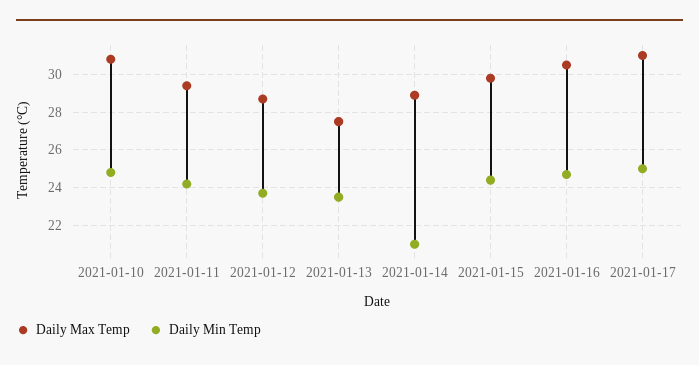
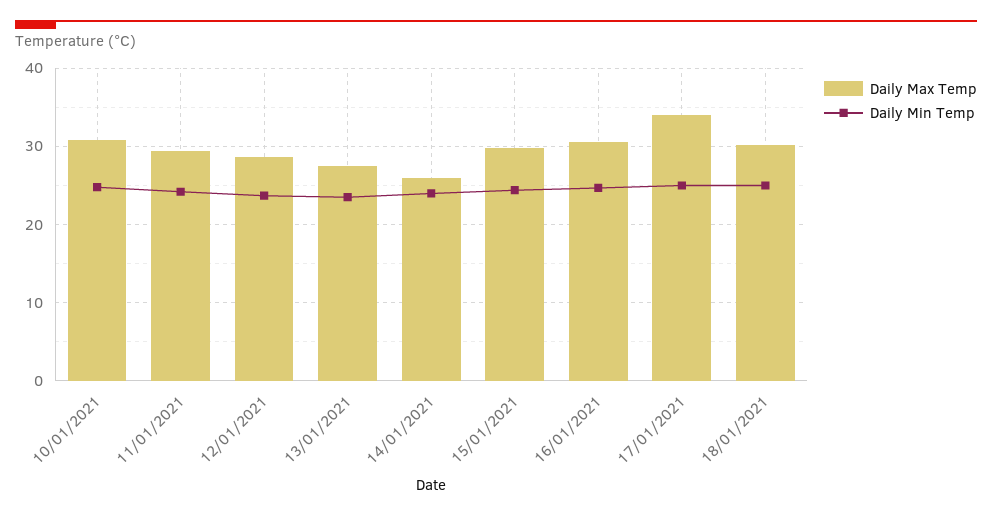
Daily Max Temp, 2021-01-14: 29 -> 26
Daily Min Temp, 2021-01-14: 21 -> 24
Daily Max Temp, 2021-01-17: 31 -> 34
Daily Max Temp, 18/01/2021: none -> 30
Daily Min Temp, 18/01/2021: none -> 25

